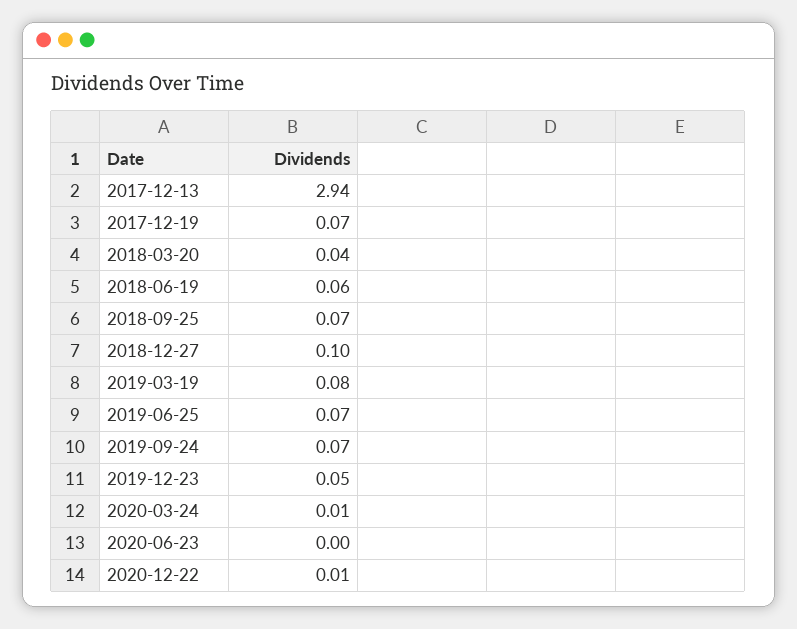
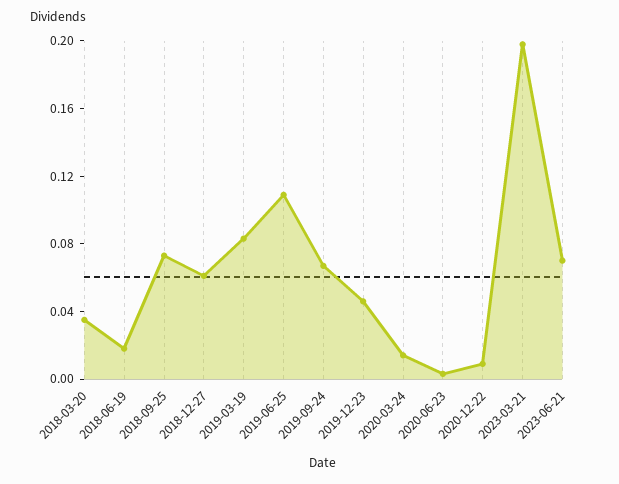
2017-12-13: 2.94 -> none
2017-12-19: 0.07 -> none
2018-06-19: 0.06 -> 0.02
2018-12-27: 0.1 -> 0.06
2019-06-25: 0.07 -> 0.11
2023-03-21: none -> 0.2
2023-06-21: none -> 0.07

